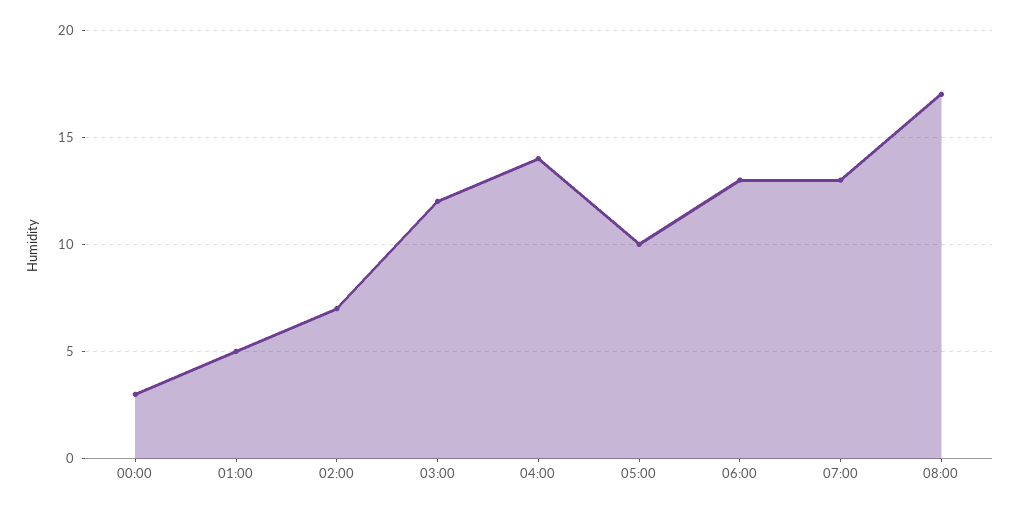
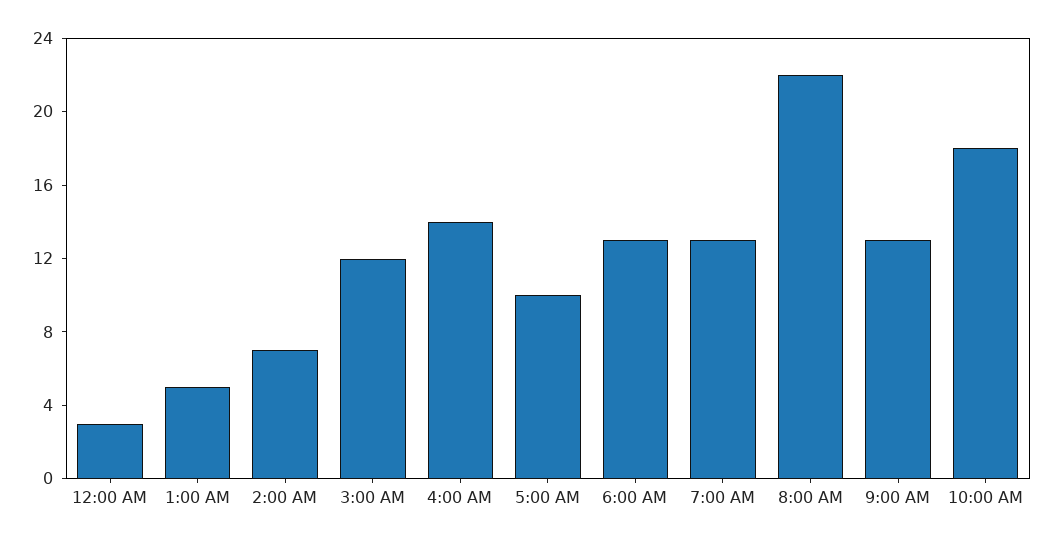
08:00: 17 -> 22
9:00 AM: none -> 13
10:00 AM: none -> 18

